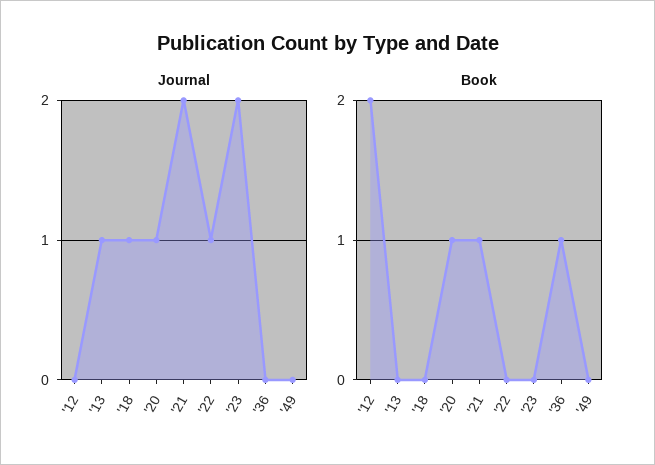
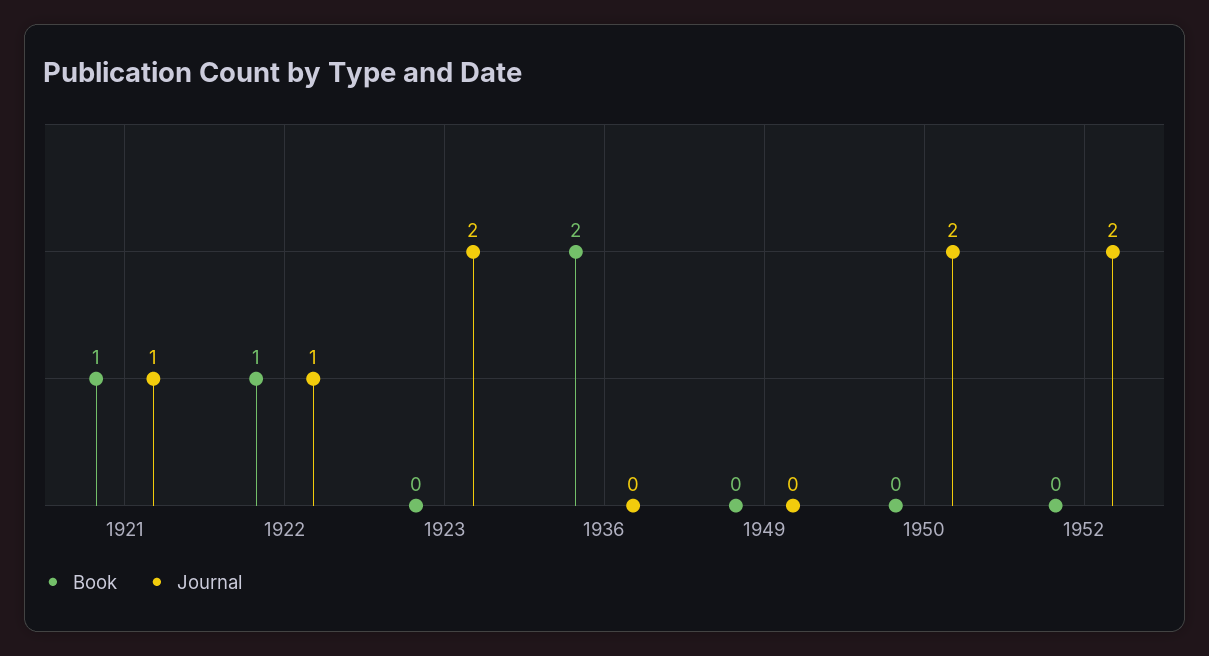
Journal, '12: 0 -> none
Journal, '13: 1 -> none
Journal, '18: 1 -> none
Journal, '20: 1 -> none
Journal, '21: 2 -> 1
Book, '12: 2 -> none
Book, '13: 0 -> none
Book, '18: 0 -> none
Book, '20: 1 -> none
Book, '22: 0 -> 1
Book, '36: 1 -> 2
Book, 1950: none -> 0
Journal, 1950: none -> 2
Book, 1952: none -> 0
Journal, 1952: none -> 2

